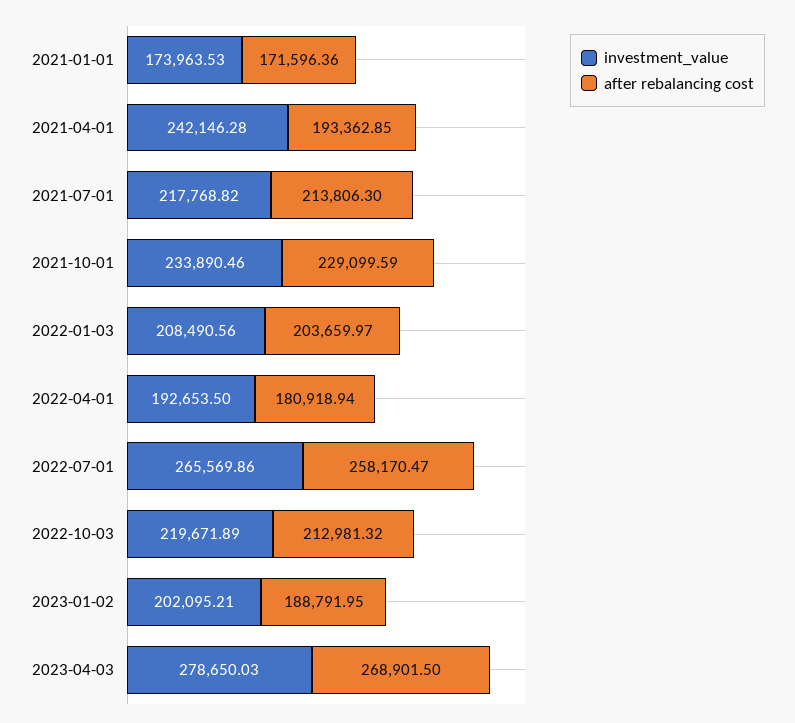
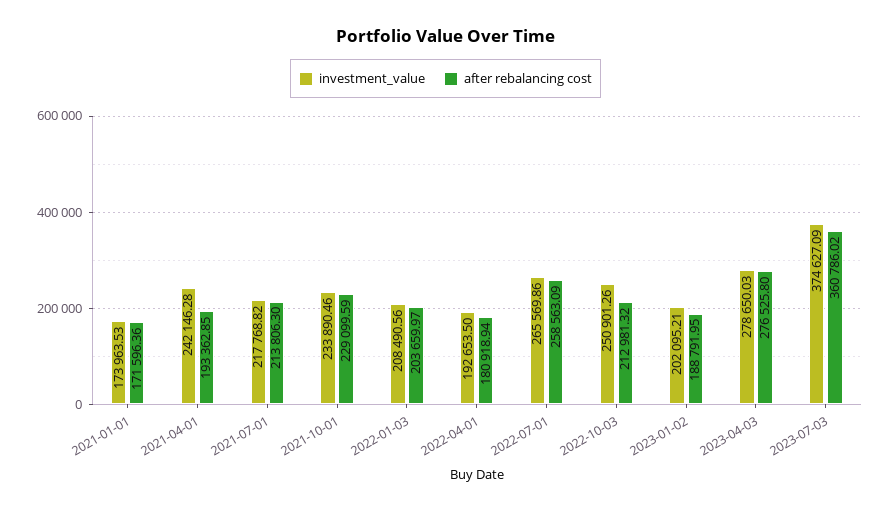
after rebalancing cost, 2022-07-01: 258170.47 -> 258563.09
investment_value, 2022-10-03: 219671.89 -> 250901.26
after rebalancing cost, 2023-04-03: 268901.5 -> 276525.8
investment_value, 2023-07-03: none -> 374627.09
after rebalancing cost, 2023-07-03: none -> 360786.02

